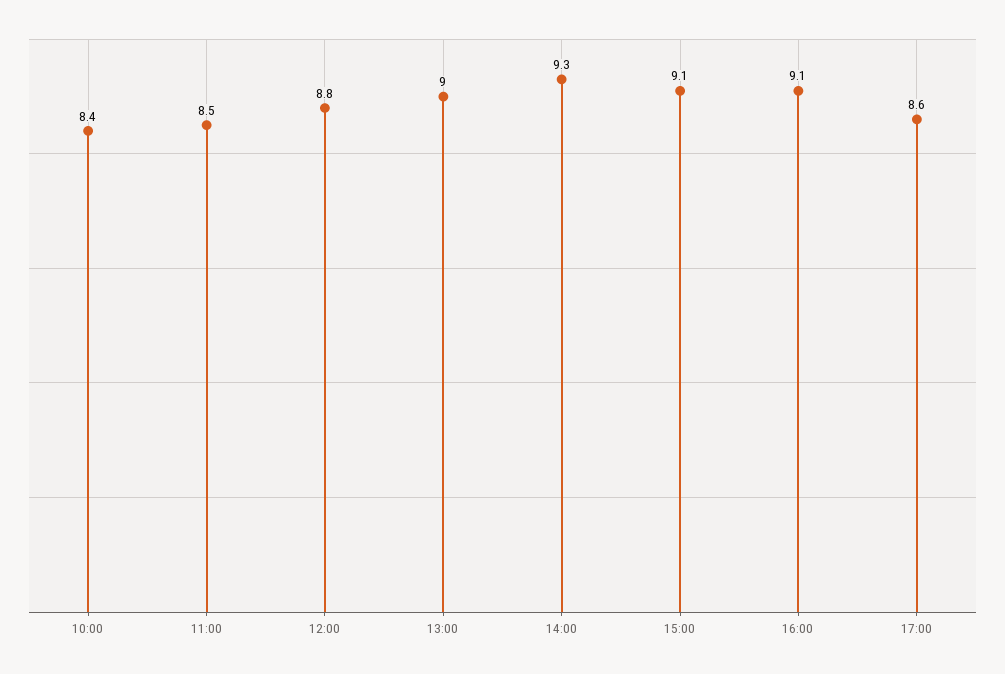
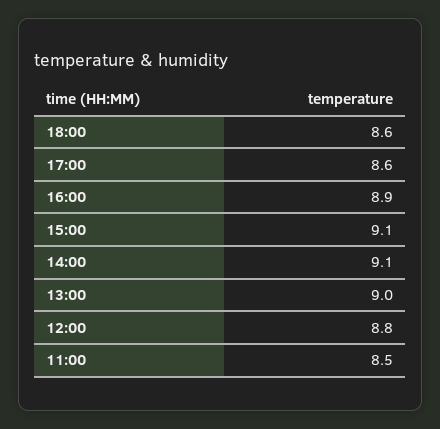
10:00: 8.4 -> none
14:00: 9.3 -> 9.1
16:00: 9.1 -> 8.9
18:00: none -> 8.6

